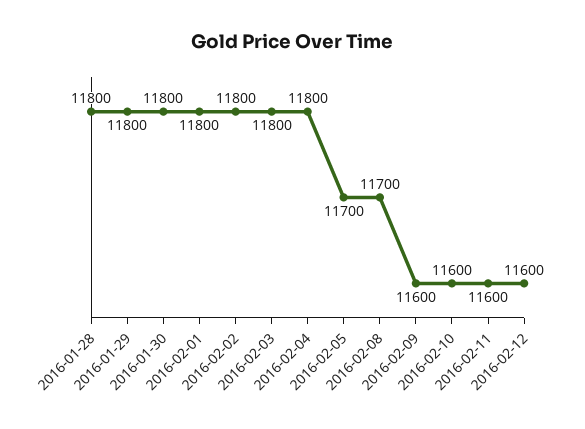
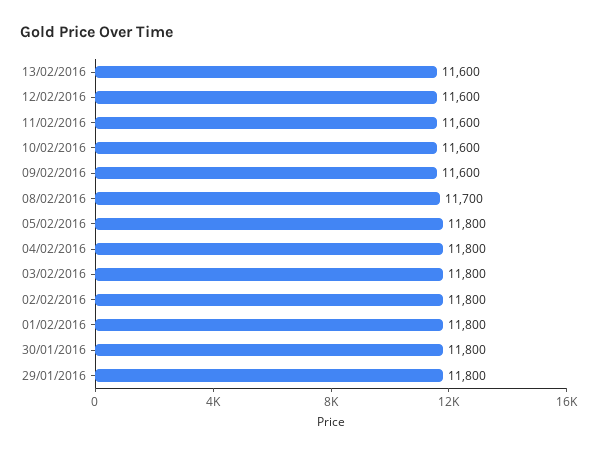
2016-01-28: 11800 -> none
2016-02-05: 11700 -> 11800
13/02/2016: none -> 11600

